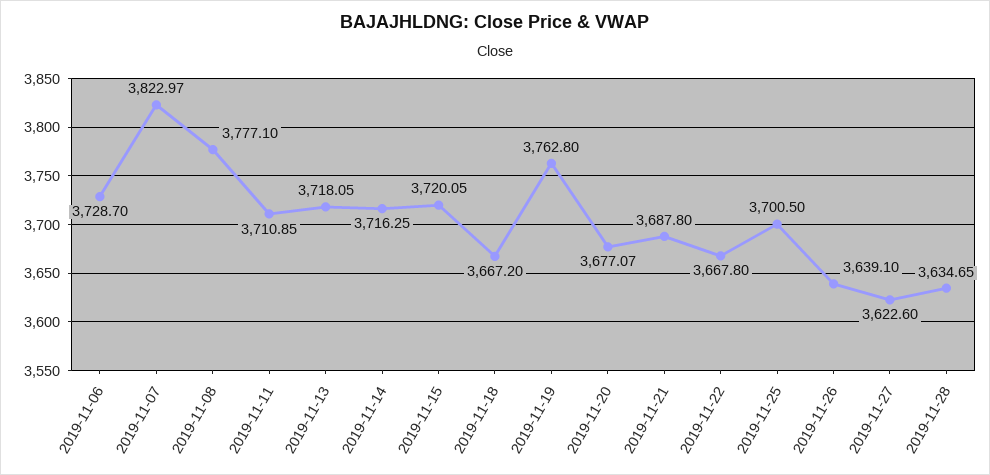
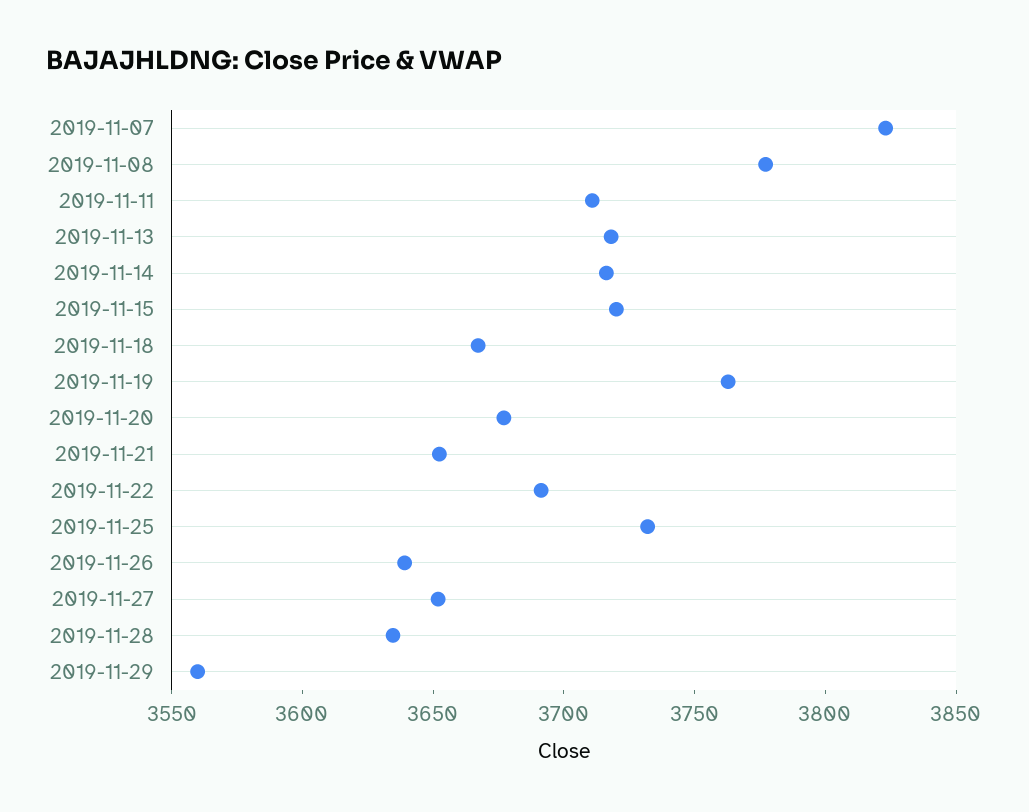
2019-11-06: 3728.7 -> none
2019-11-21: 3687.8 -> 3650
2019-11-22: 3667.8 -> 3690
2019-11-25: 3700.5 -> 3730
2019-11-27: 3622.6 -> 3650
2019-11-29: none -> 3560

